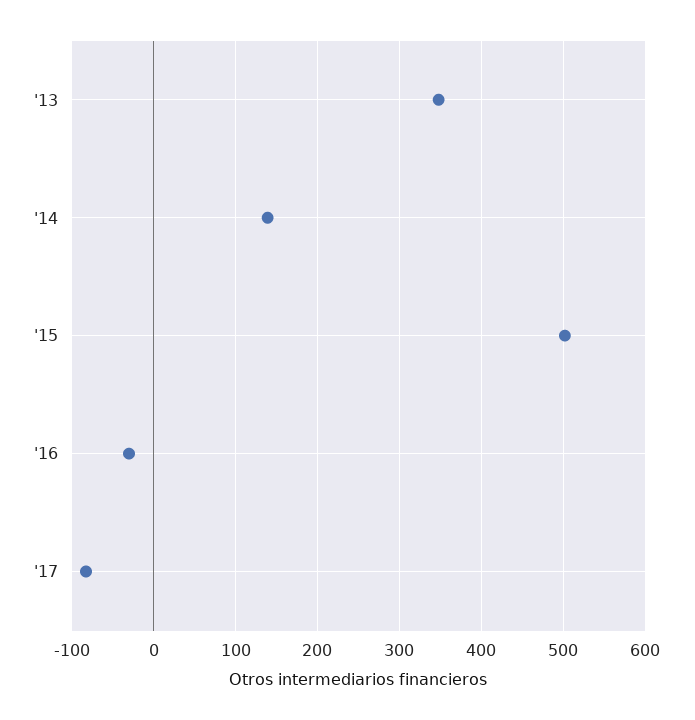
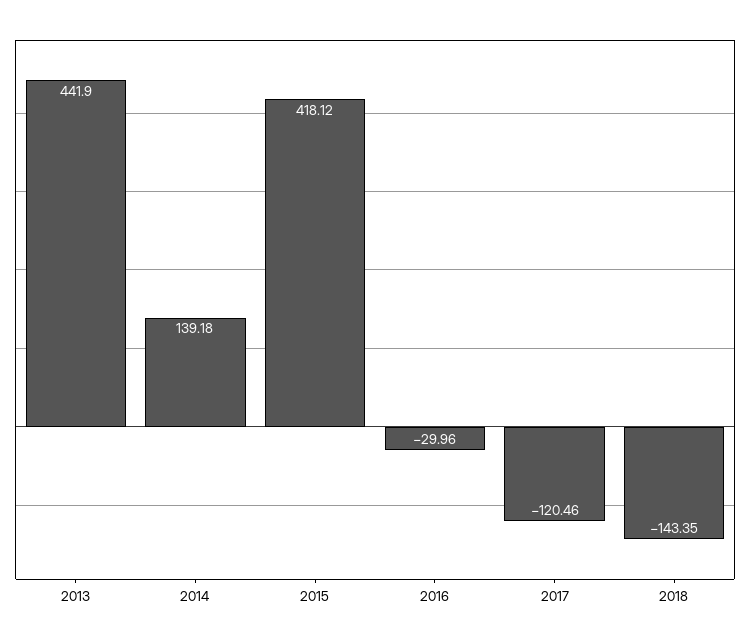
'13: 350 -> 441.9
'15: 500 -> 418.12
'17: -80 -> -120.46
2018: none -> -143.35

